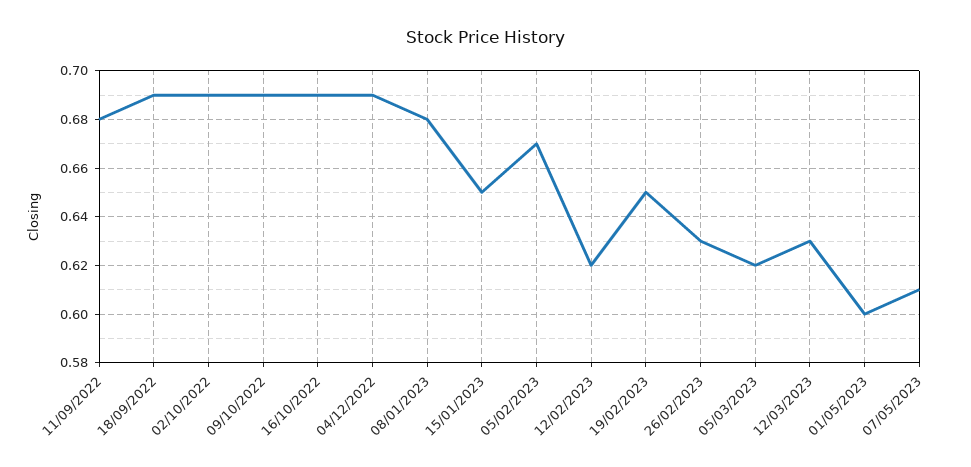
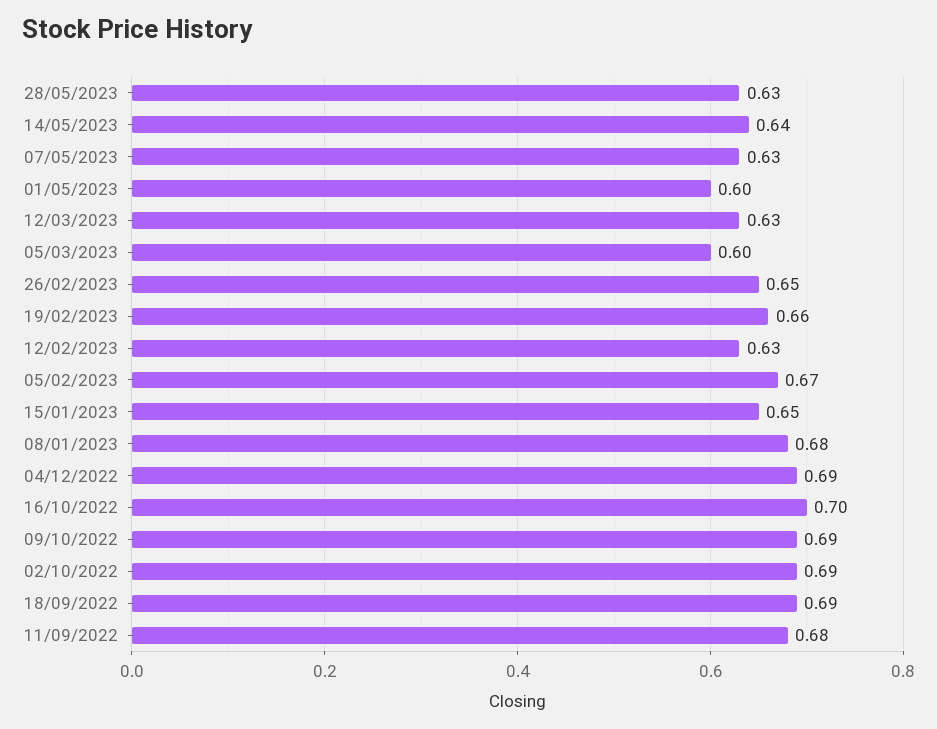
16/10/2022: 0.69 -> 0.7
12/02/2023: 0.62 -> 0.63
19/02/2023: 0.65 -> 0.66
26/02/2023: 0.63 -> 0.65
05/03/2023: 0.62 -> 0.6
07/05/2023: 0.61 -> 0.63
28/05/2023: none -> 0.63
14/05/2023: none -> 0.64

